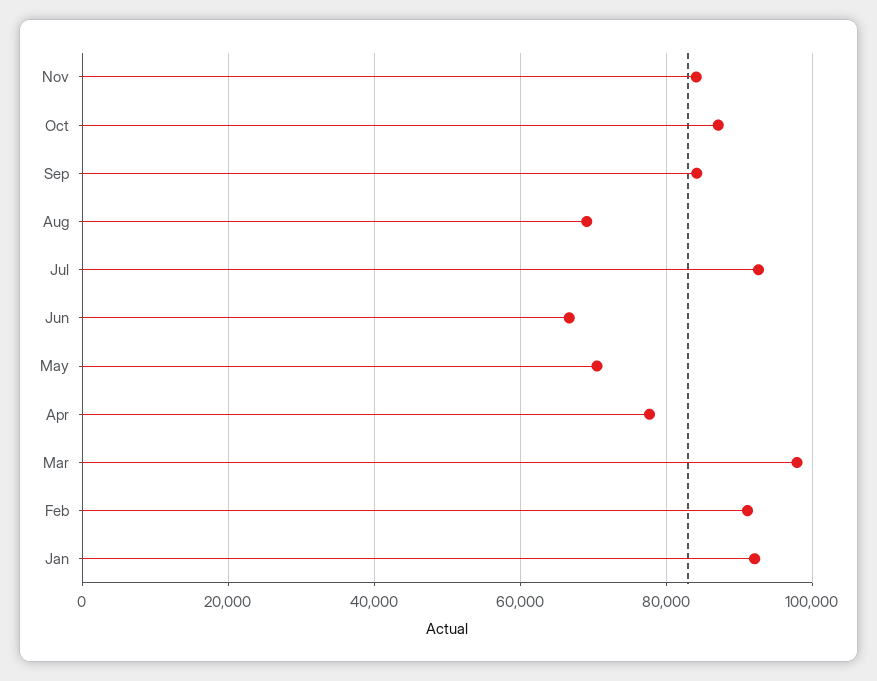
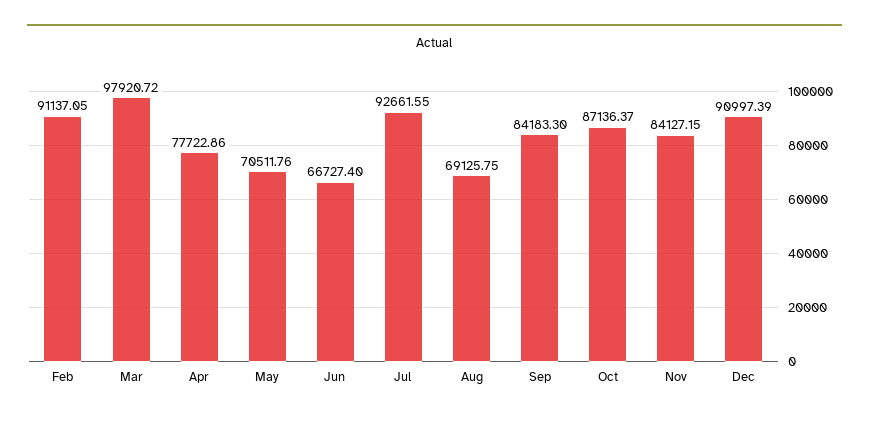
Jan: 92000 -> none
Dec: none -> 90997.39

